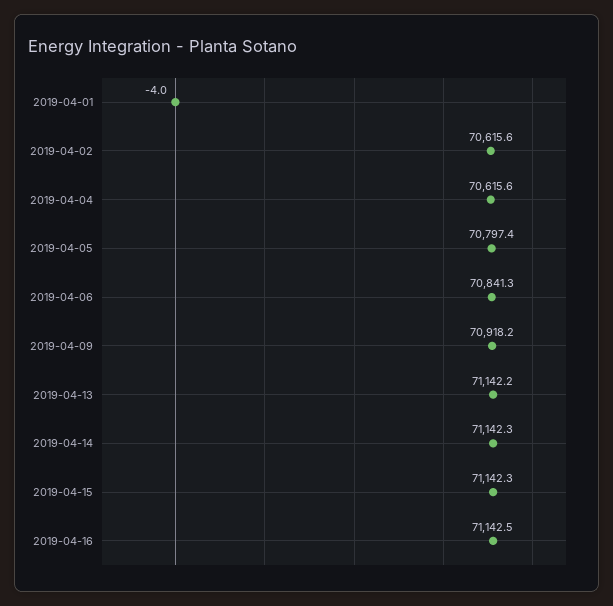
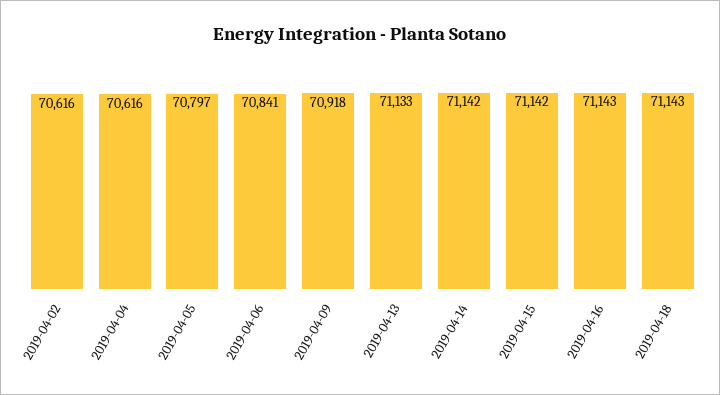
2019-04-01: -4 -> none
2019-04-13: 71142.2 -> 71133
2019-04-18: none -> 71143

